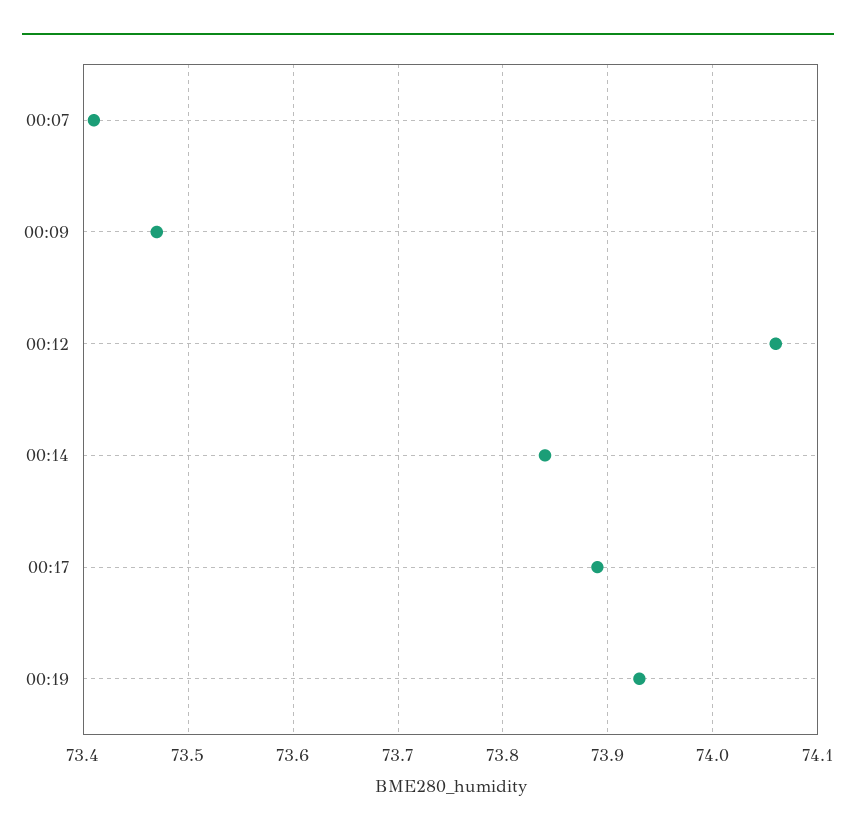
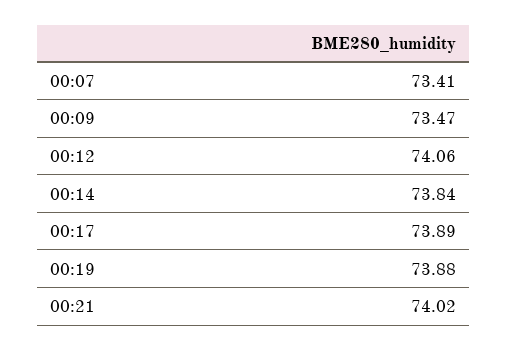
00:19: 73.93 -> 73.88
00:21: none -> 74.02

